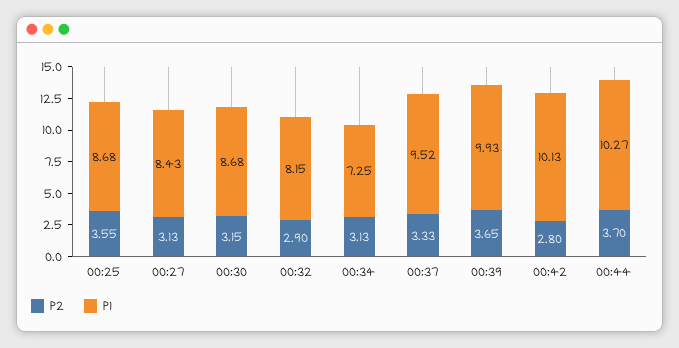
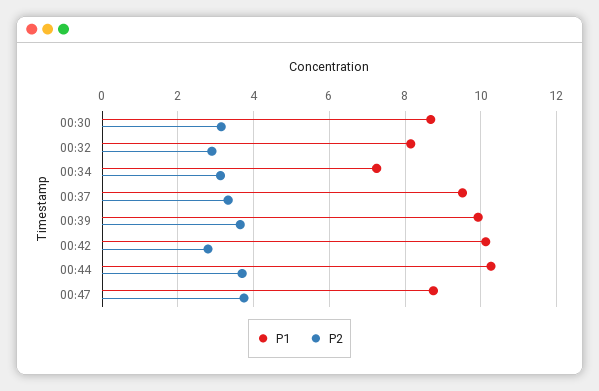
P2, 00:25: 3.55 -> none
P1, 00:25: 8.68 -> none
P2, 00:27: 3.13 -> none
P1, 00:27: 8.43 -> none
P1, 00:47: none -> 8.8
P2, 00:47: none -> 3.8

